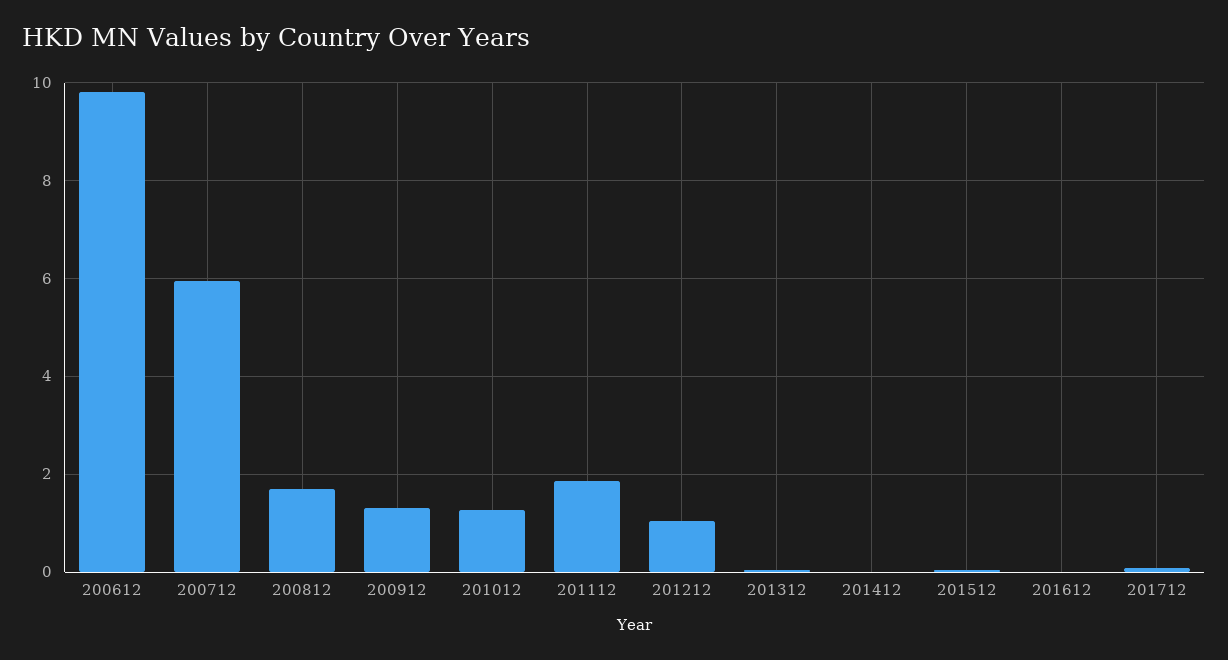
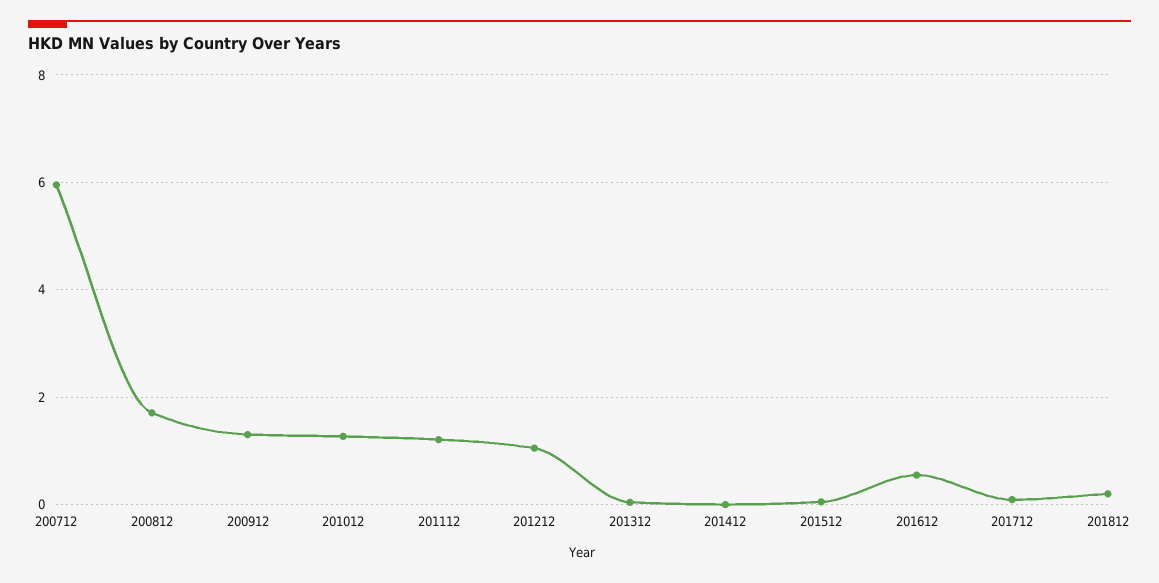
200612: 9.8 -> none
201112: 1.8 -> 1.2
201612: 0 -> 0.6
201812: none -> 0.2

